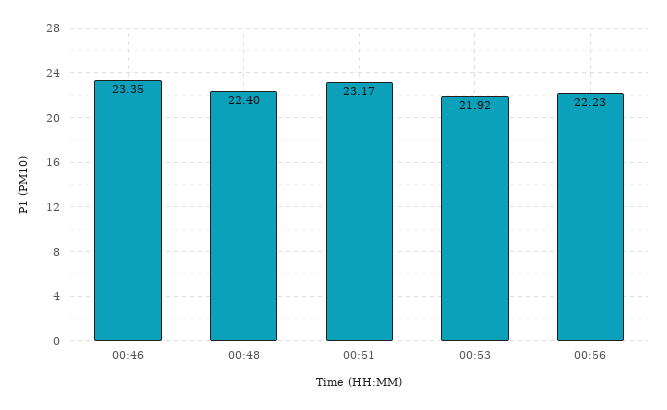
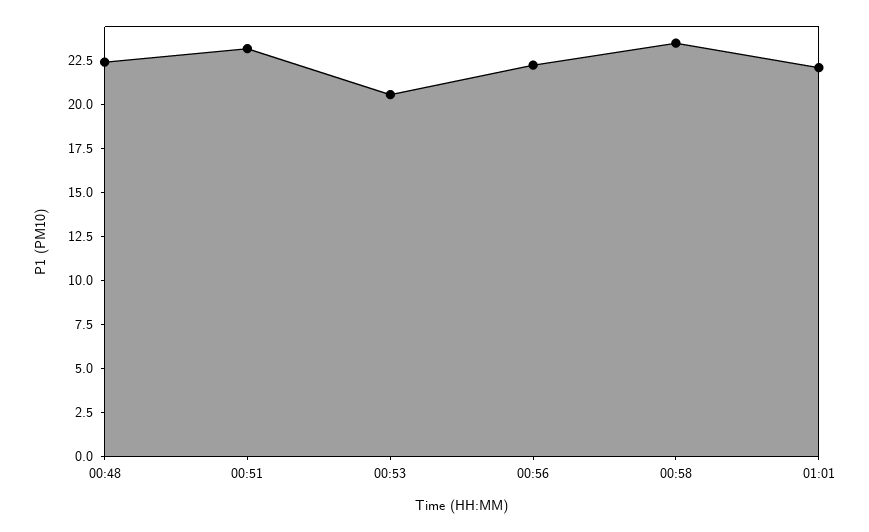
00:46: 23.35 -> none
00:53: 21.92 -> 20.5
00:58: none -> 23.5
01:01: none -> 22

